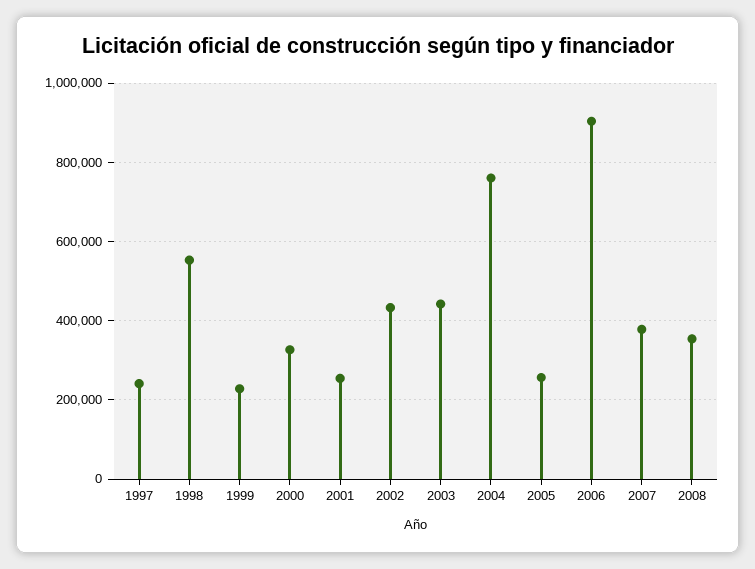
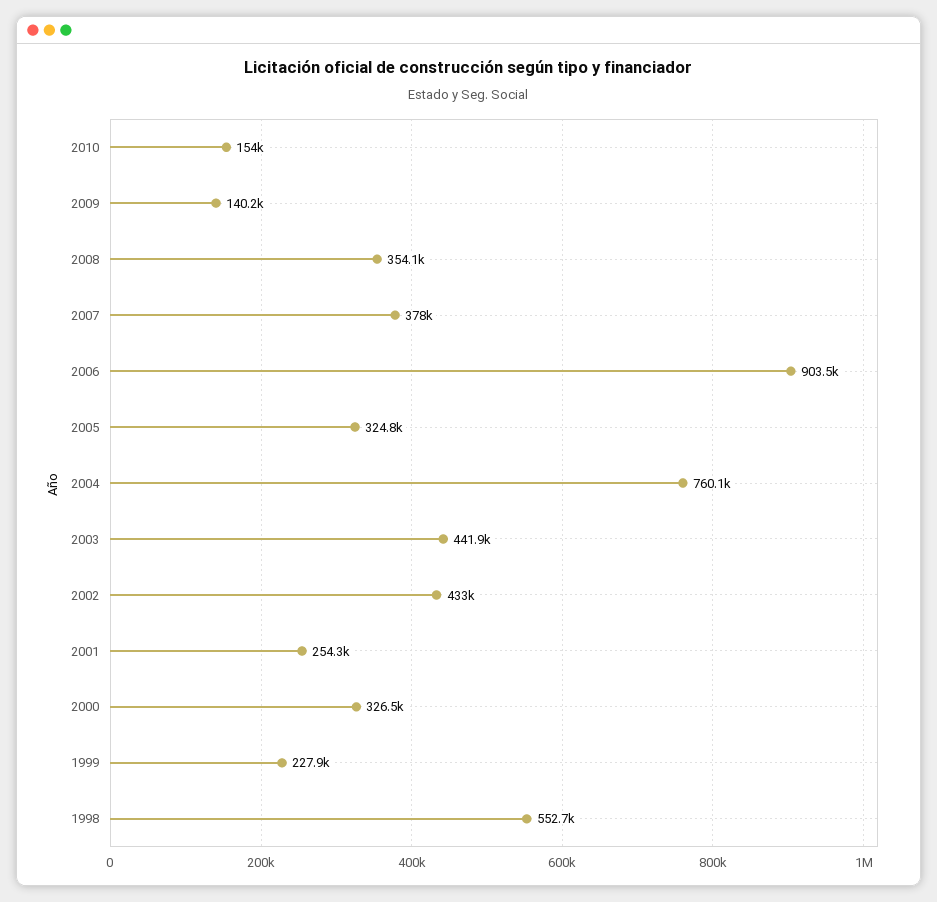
1997: 240000 -> none
2005: 260000 -> 324800
2010: none -> 154000
2009: none -> 140200

